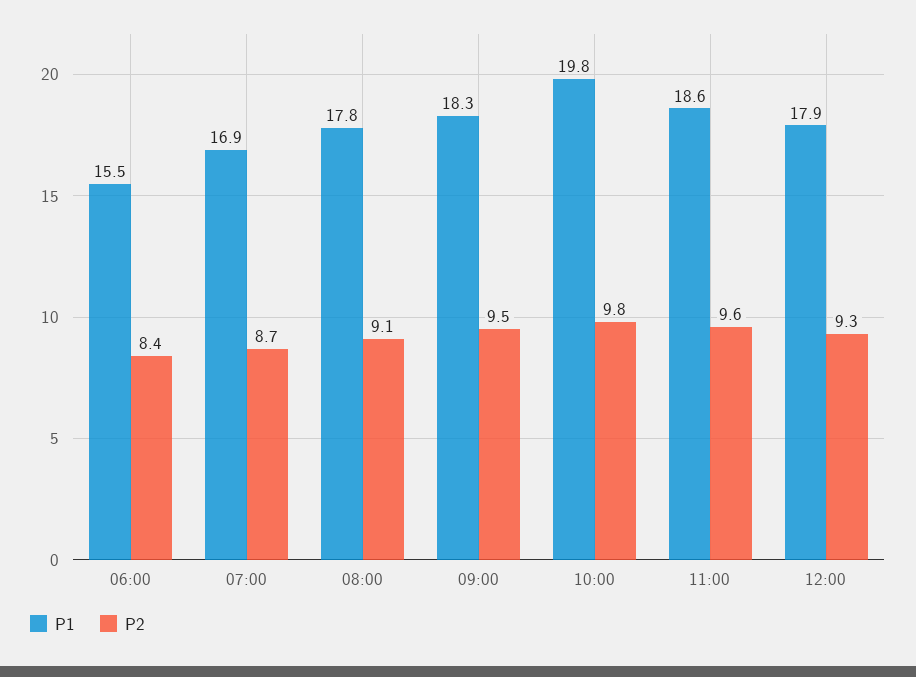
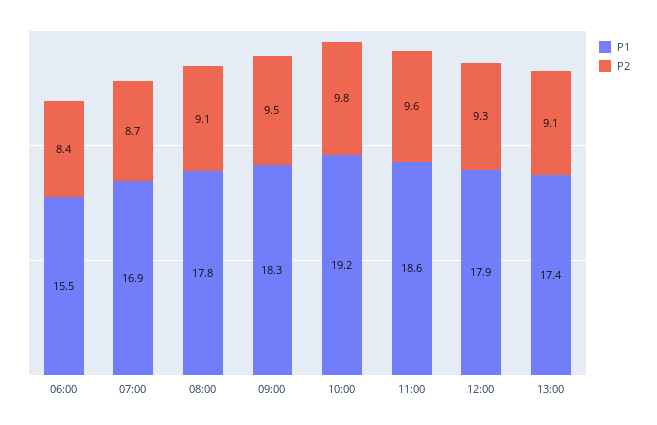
P1, 10:00: 19.8 -> 19.2
P1, 13:00: none -> 17.4
P2, 13:00: none -> 9.1

